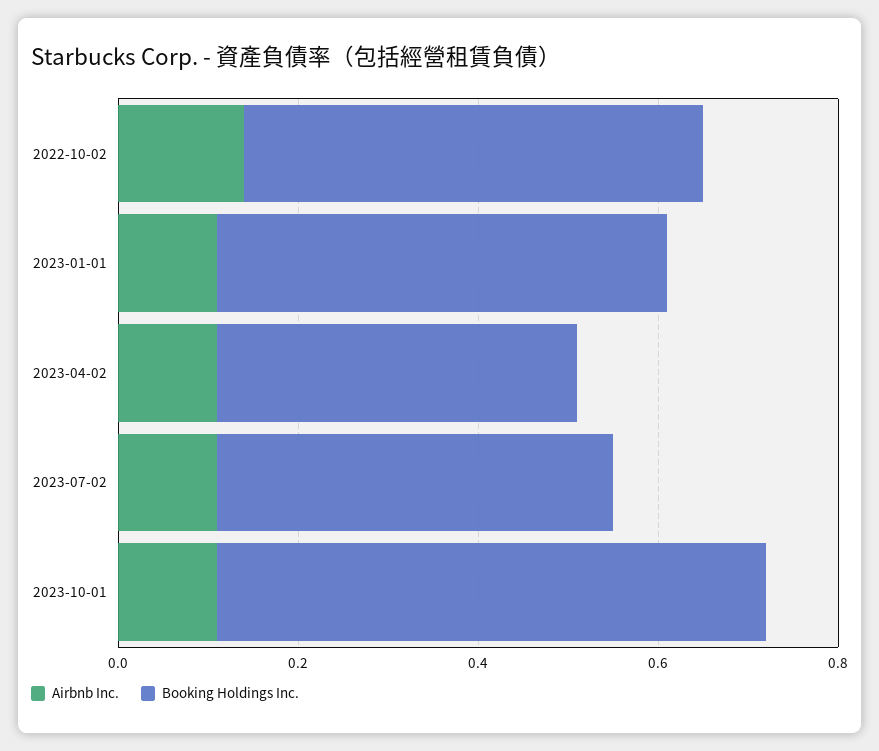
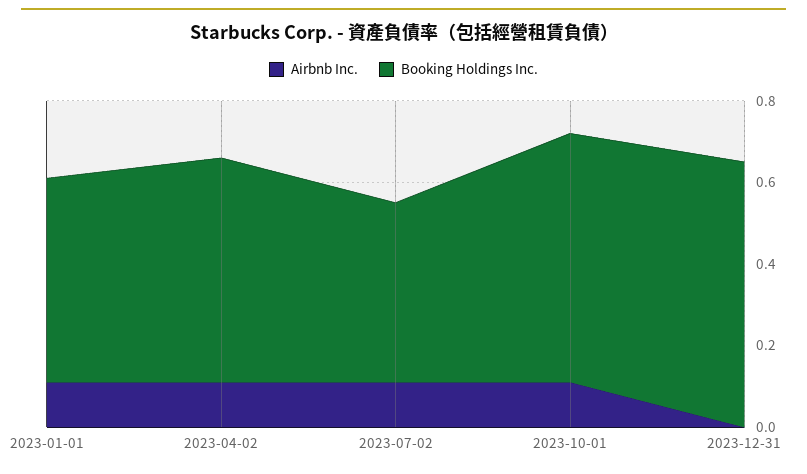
Airbnb Inc., 2022-10-02: 0.15 -> none
Booking Holdings Inc., 2022-10-02: 0.5 -> none
Booking Holdings Inc., 2023-04-02: 0.4 -> 0.55
Airbnb Inc., 2023-12-31: none -> 0
Booking Holdings Inc., 2023-12-31: none -> 0.65

